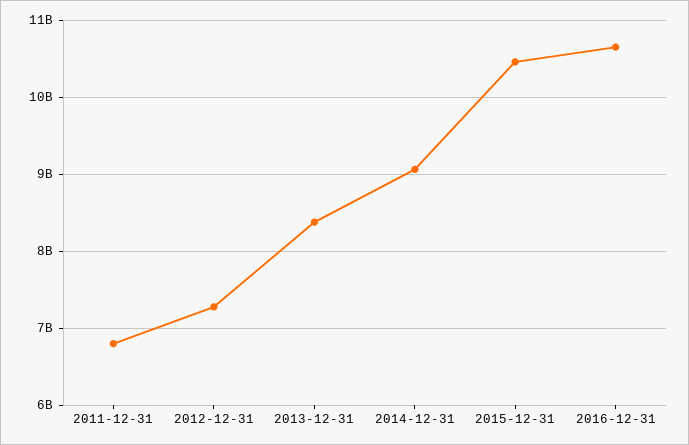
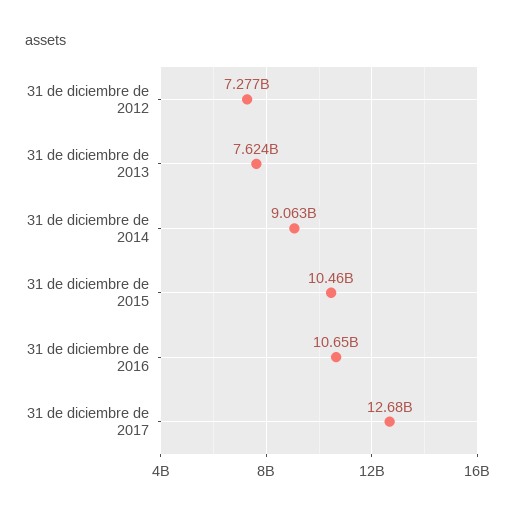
2011-12-31: 6800000000 -> none
2013-12-31: 8400000000 -> 7624000000
31 de diciembre de 2017: none -> 12680000000

